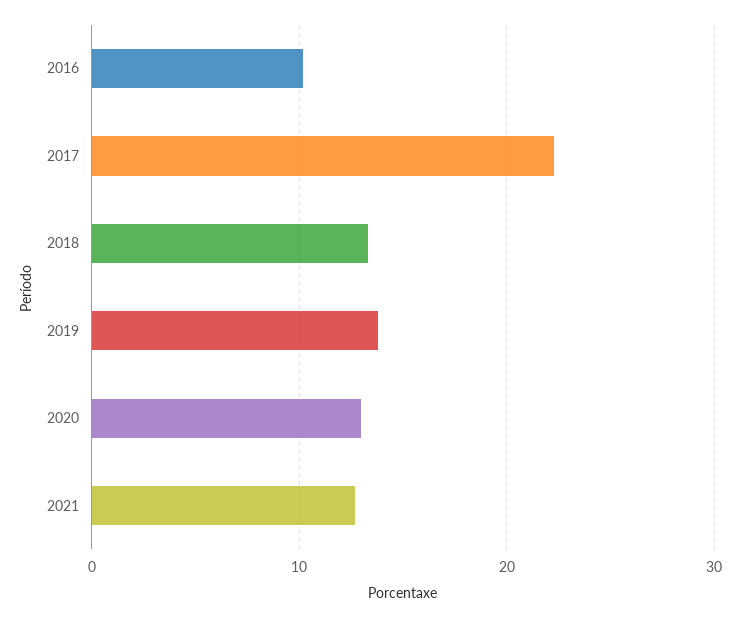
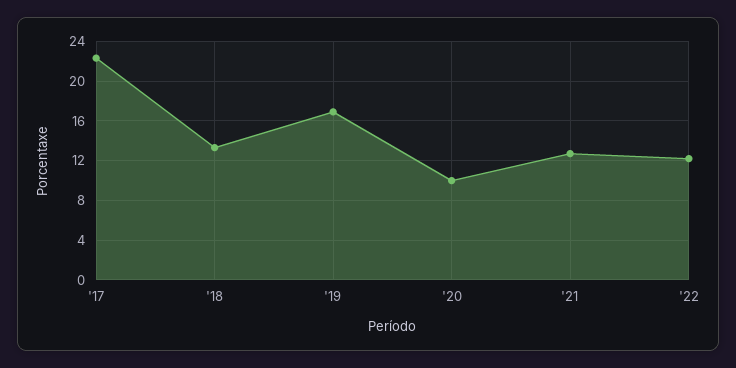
2016: 10 -> none
2019: 14 -> 17
2020: 13 -> 10
'22: none -> 12

